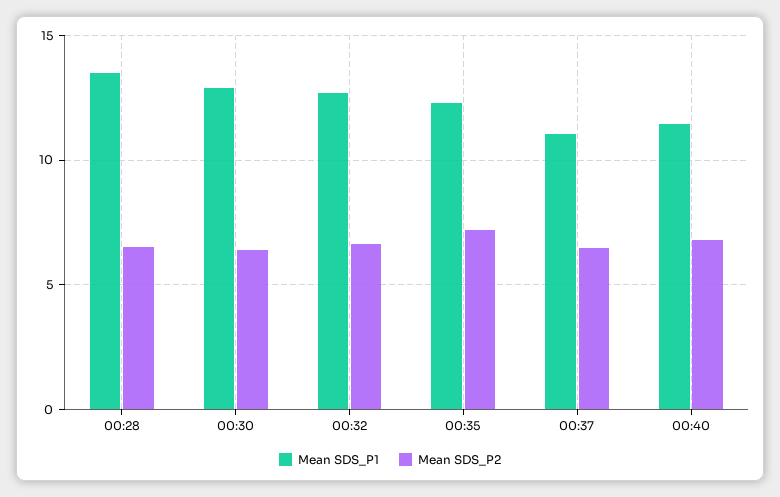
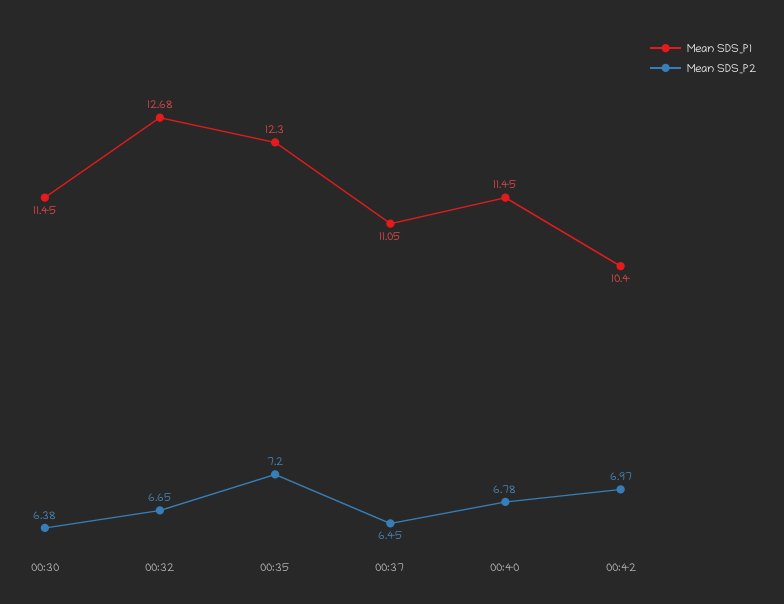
Mean SDS_P1, 00:28: 13.5 -> none
Mean SDS_P2, 00:28: 6.5 -> none
Mean SDS_P1, 00:30: 13 -> 11.45
Mean SDS_P1, 00:42: none -> 10.4
Mean SDS_P2, 00:42: none -> 6.97

